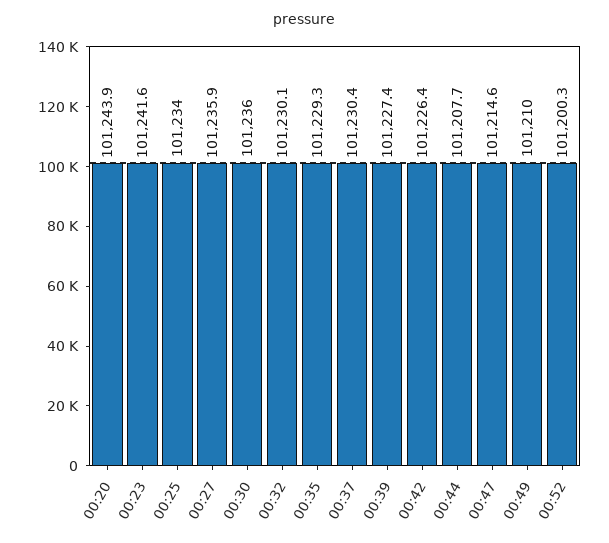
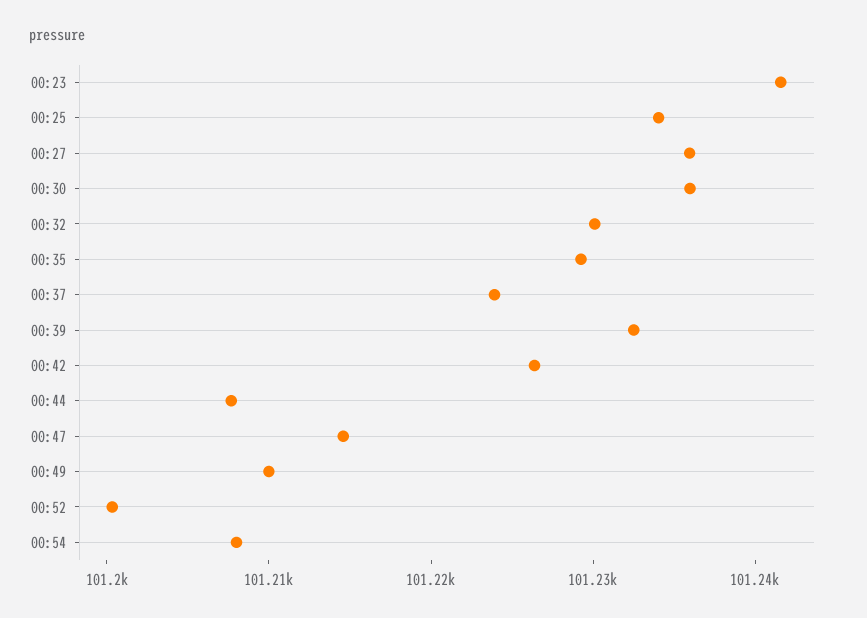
00:20: 101243.9 -> none
00:37: 101230.4 -> 101224
00:39: 101227.4 -> 101232
00:54: none -> 101208

